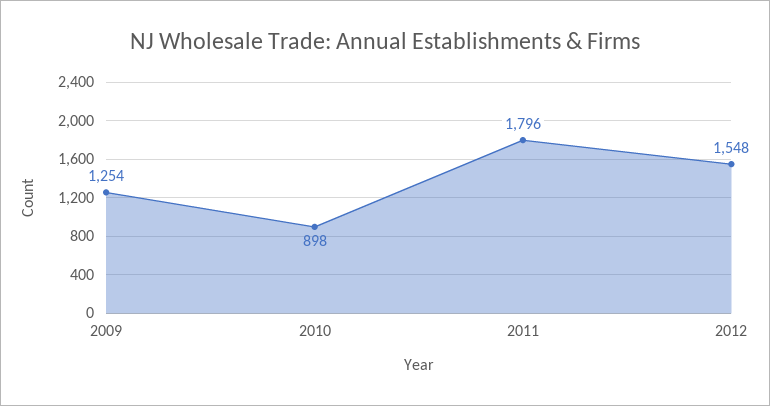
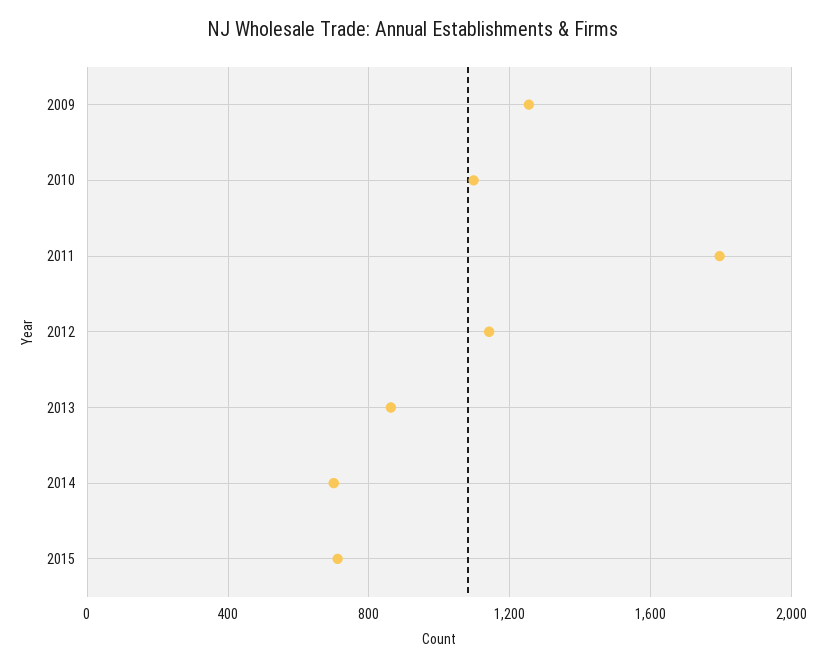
2010: 898 -> 1100
2012: 1548 -> 1150
2013: none -> 850
2014: none -> 700
2015: none -> 700

